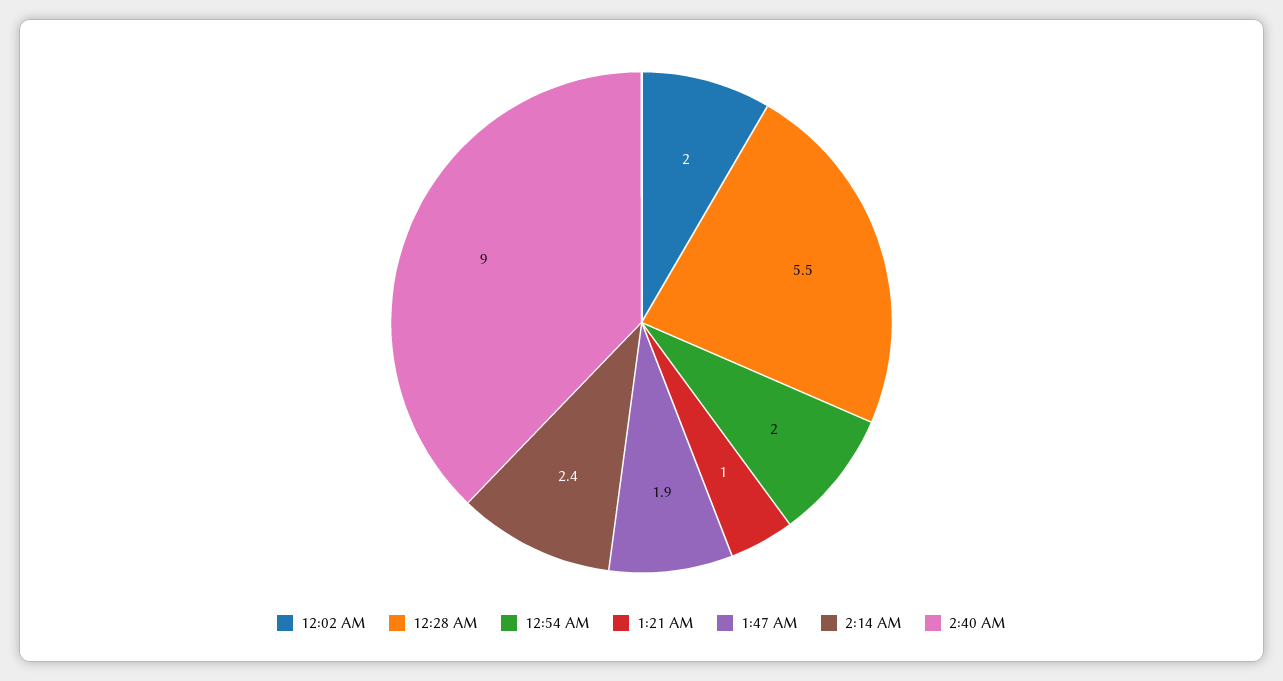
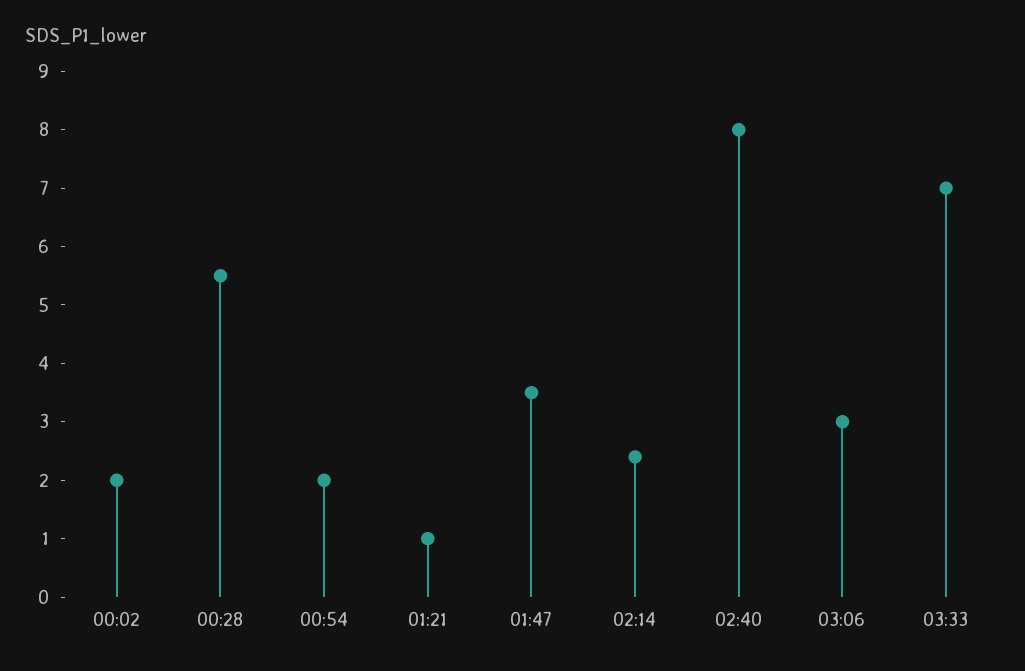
1:47 AM: 1.9 -> 3.5
2:40 AM: 9 -> 8
03:06: none -> 3
03:33: none -> 7

